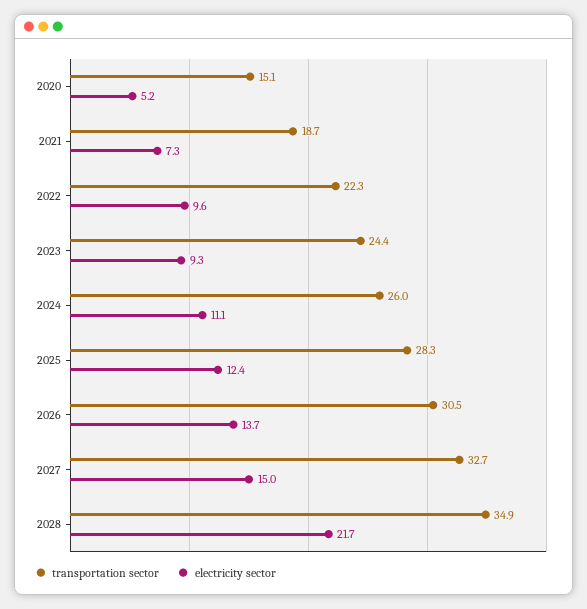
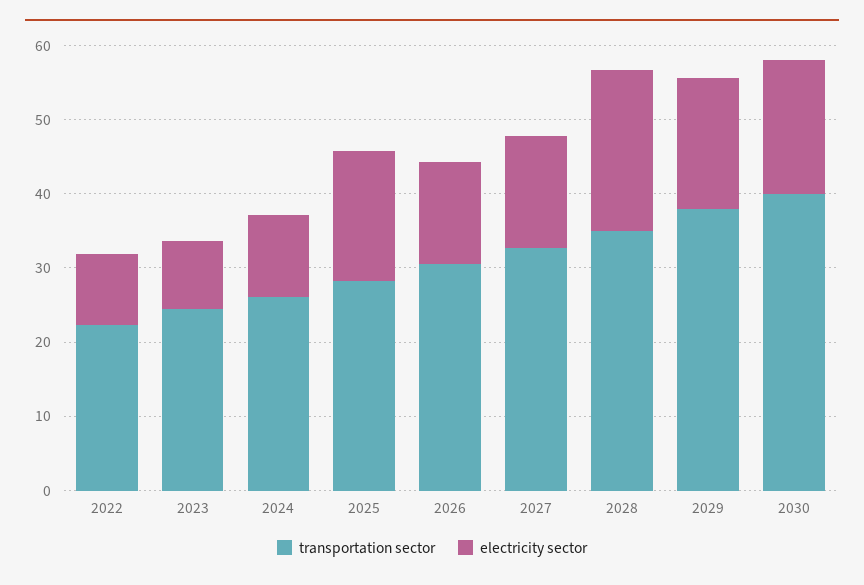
transportation sector, 2020: 15.1 -> none
electricity sector, 2020: 5.2 -> none
transportation sector, 2021: 18.7 -> none
electricity sector, 2021: 7.3 -> none
electricity sector, 2025: 12.4 -> 18
transportation sector, 2029: none -> 38
electricity sector, 2029: none -> 18
transportation sector, 2030: none -> 40
electricity sector, 2030: none -> 18

